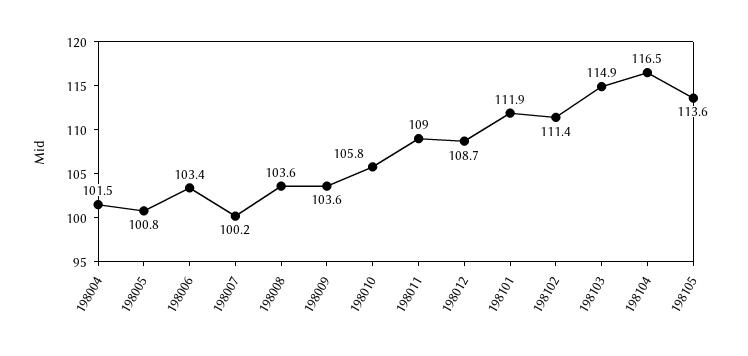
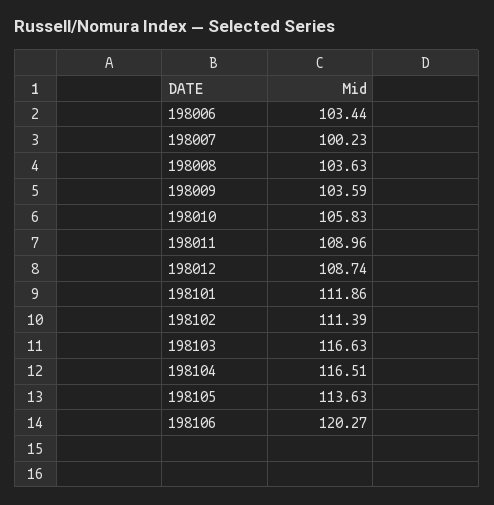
198004: 101.5 -> none
198005: 100.8 -> none
198103: 114.9 -> 116.63
198106: none -> 120.27

